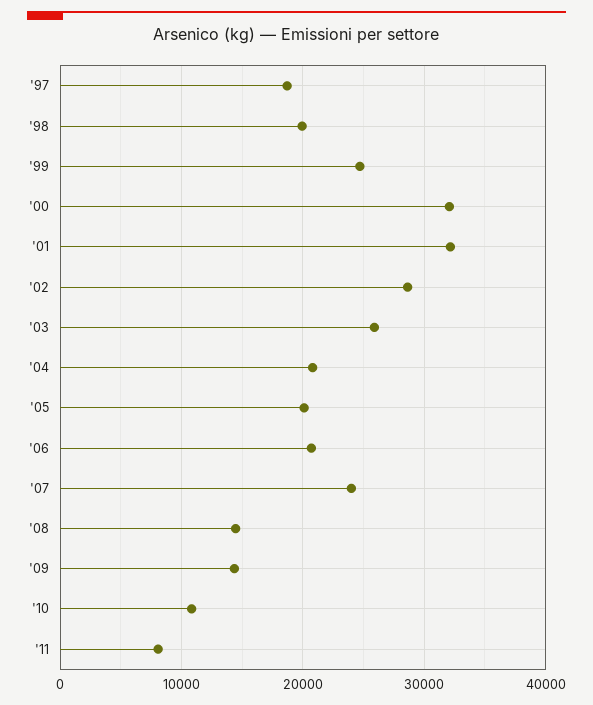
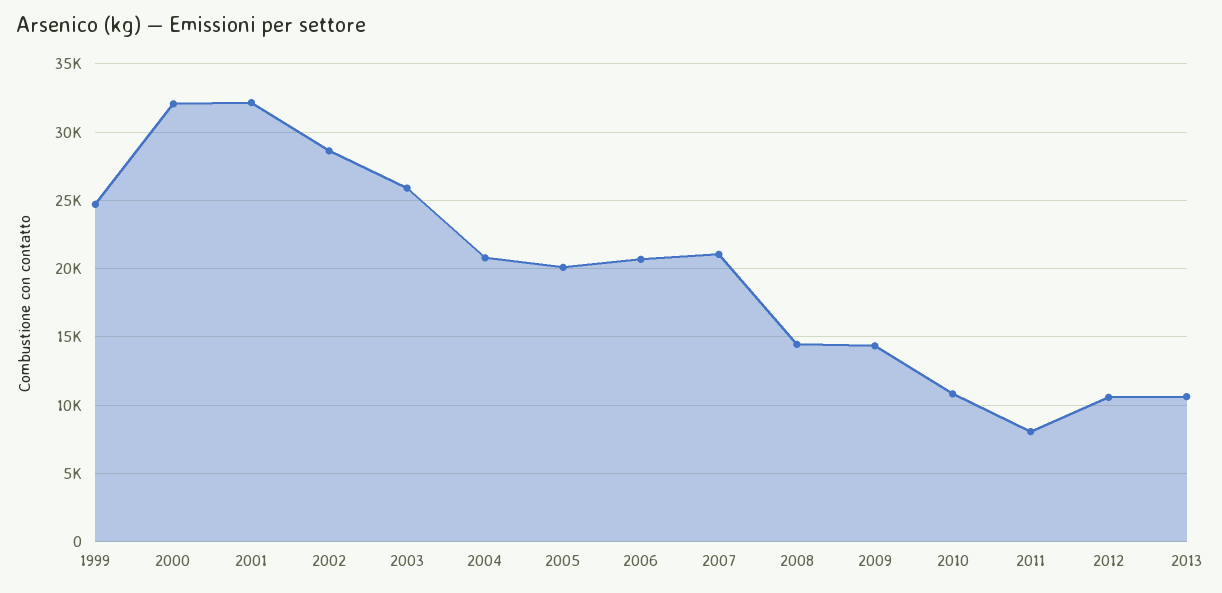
'97: 19000 -> none
'98: 20000 -> none
'07: 24000 -> 21000
2012: none -> 10500
2013: none -> 10500

